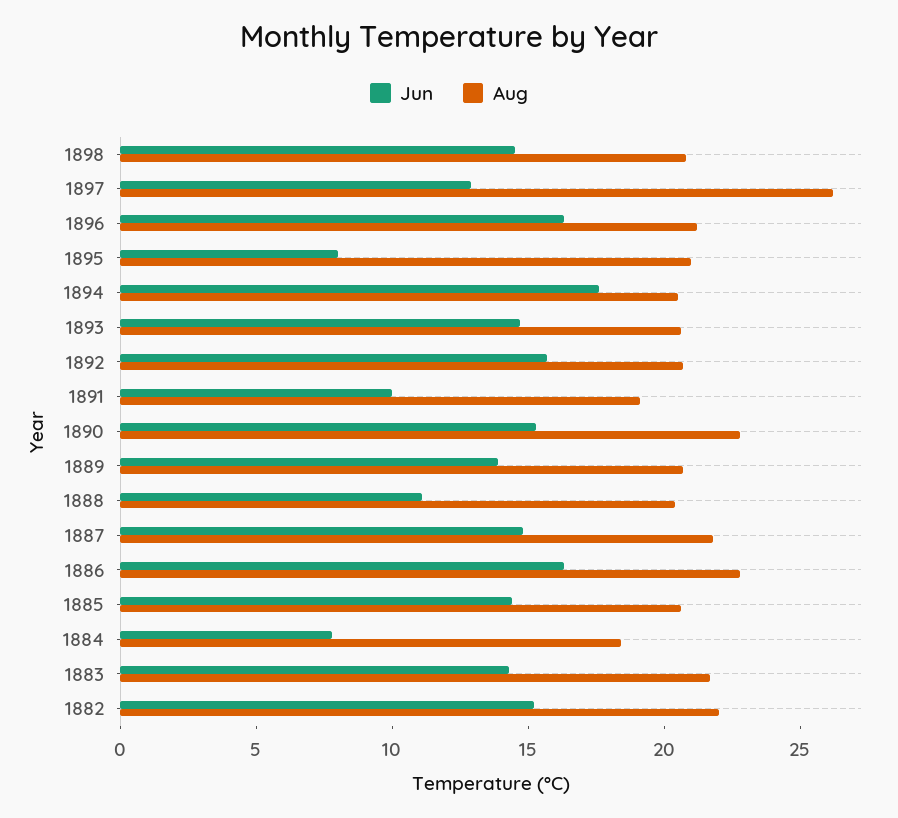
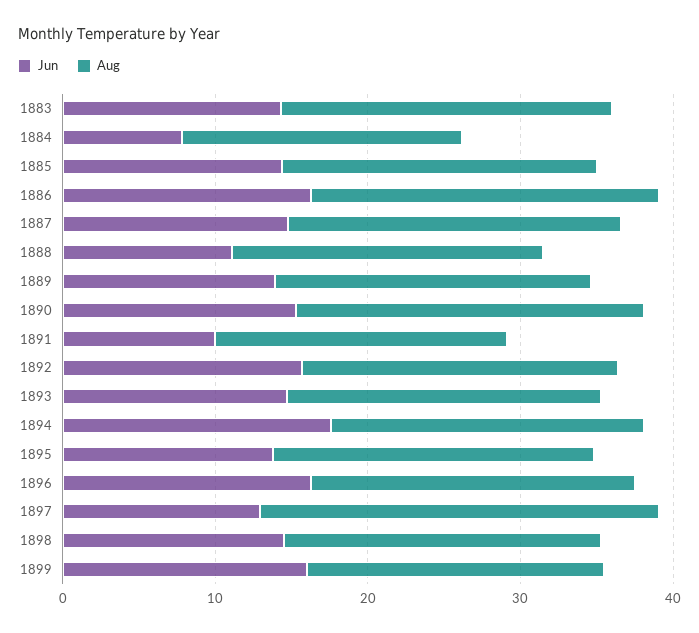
Jun, 1895: 8 -> 14
Jun, 1882: 15 -> none
Aug, 1882: 22 -> none
Jun, 1899: none -> 16
Aug, 1899: none -> 20

